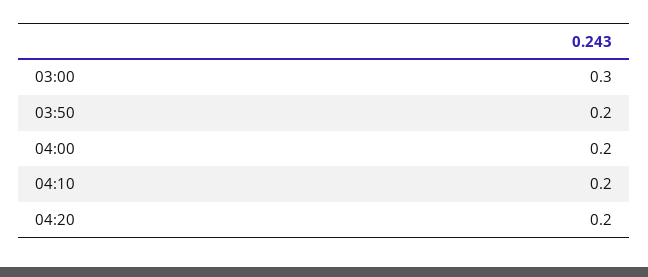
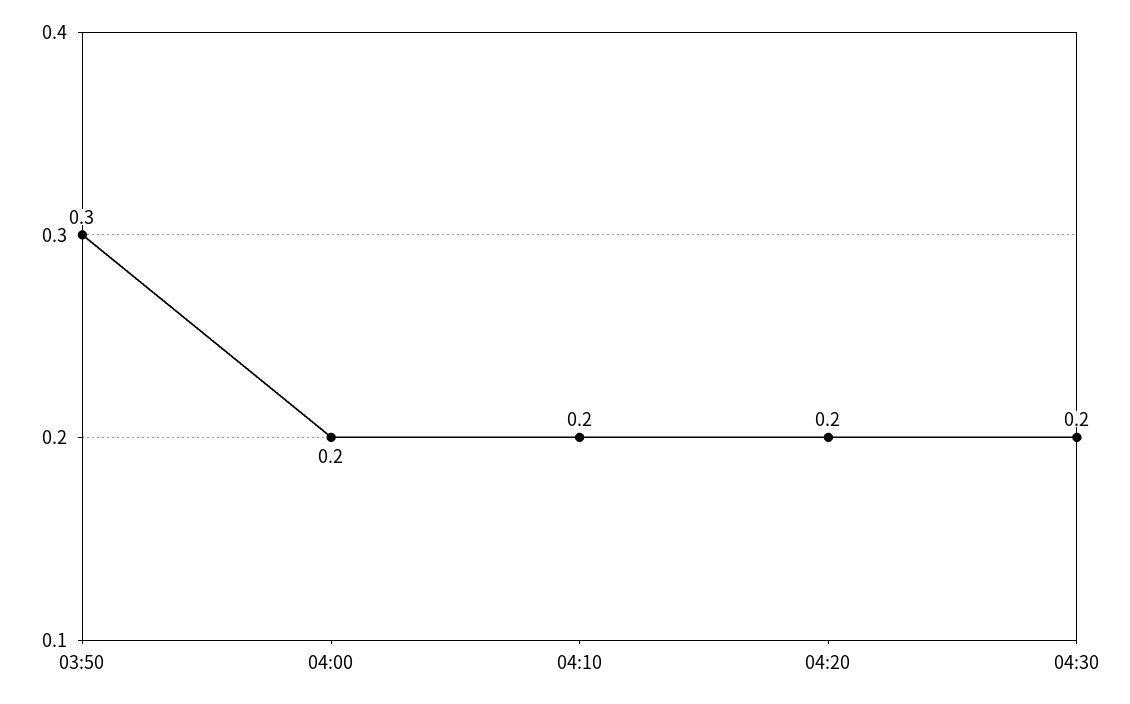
03:00: 0.3 -> none
03:50: 0.2 -> 0.3
04:30: none -> 0.2

